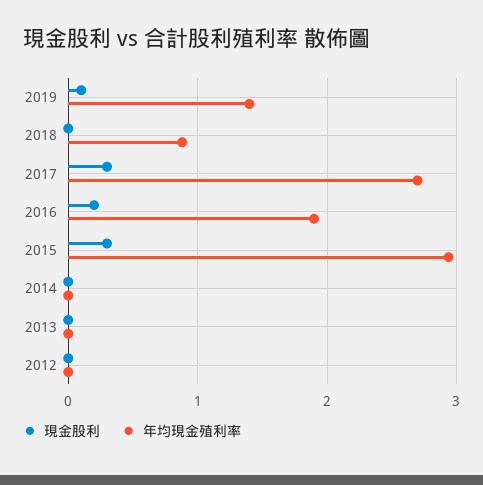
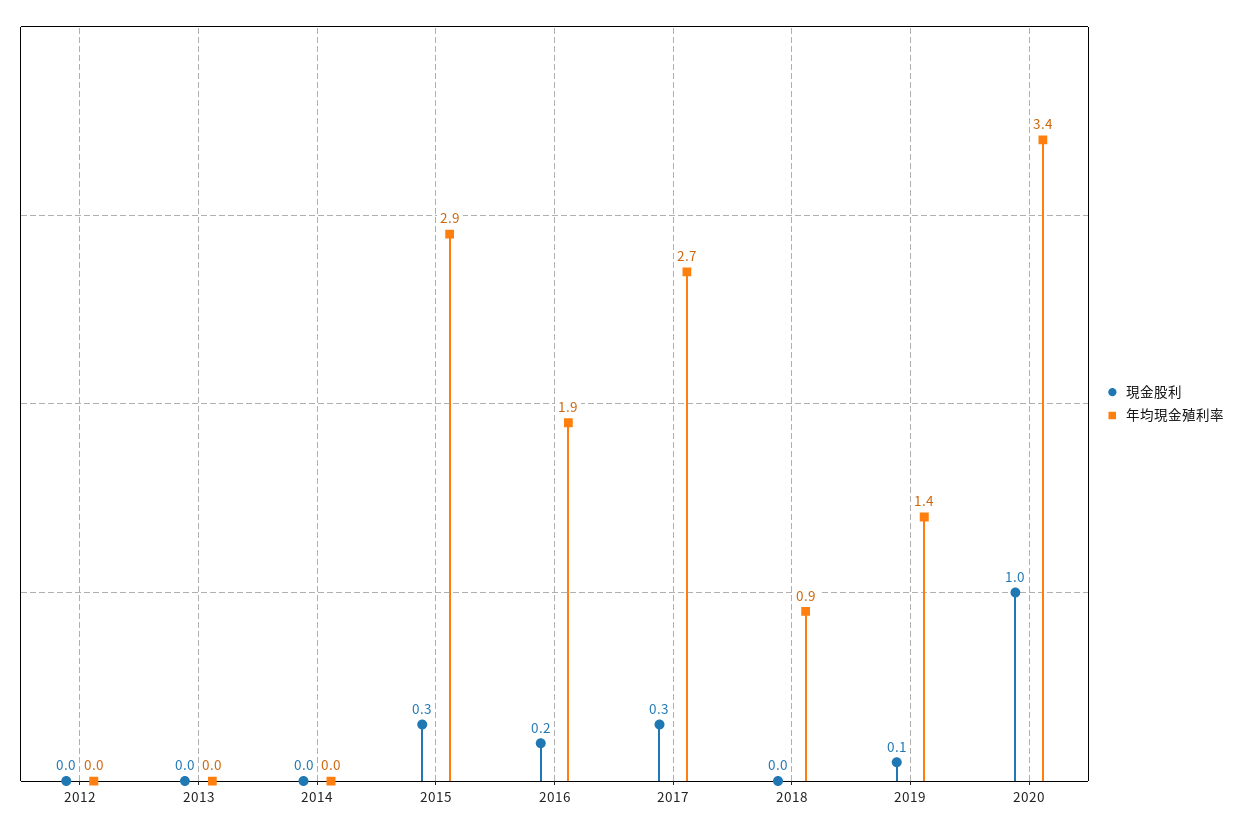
現金股利, 2020: none -> 1
年均現金殖利率, 2020: none -> 3.4

